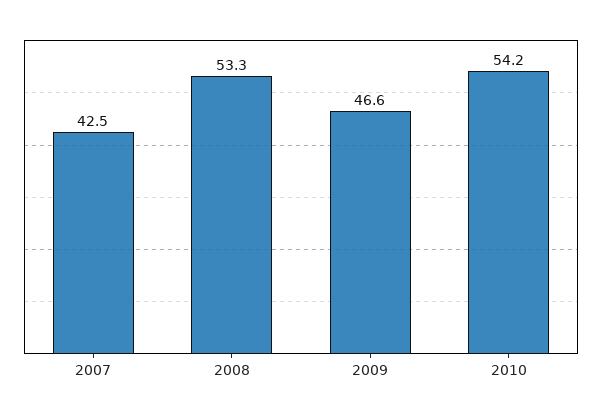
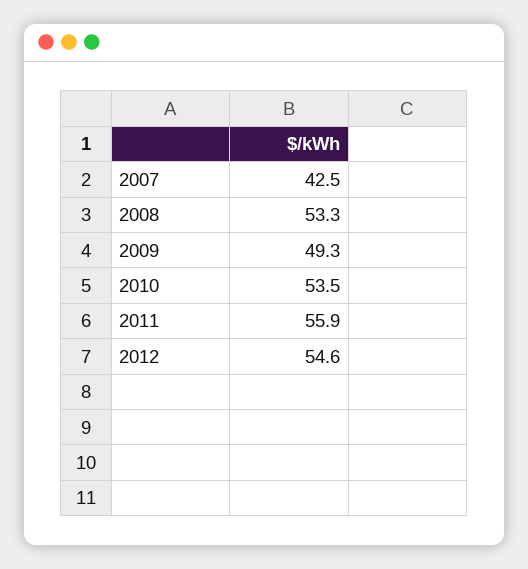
2009: 46.6 -> 49.3
2010: 54.2 -> 53.5
2011: none -> 55.9
2012: none -> 54.6

